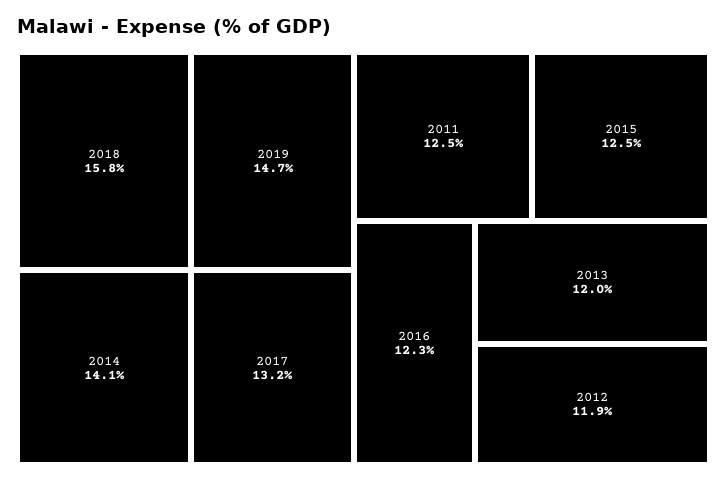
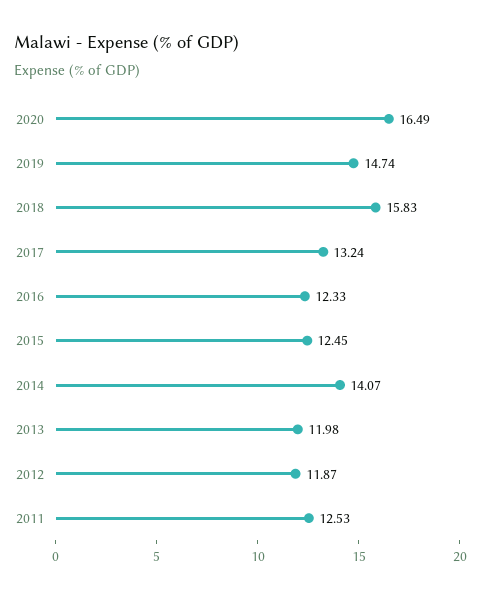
2020: none -> 16.49

